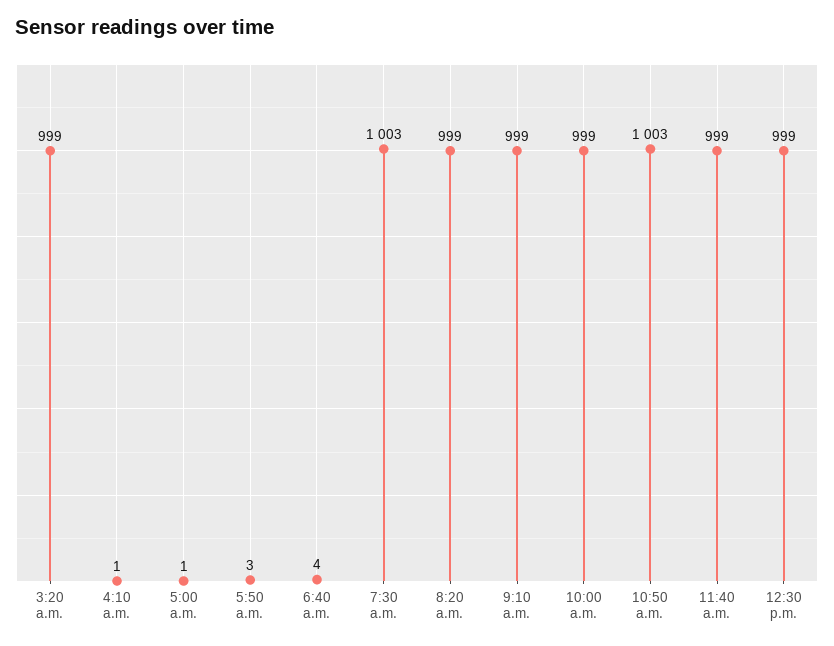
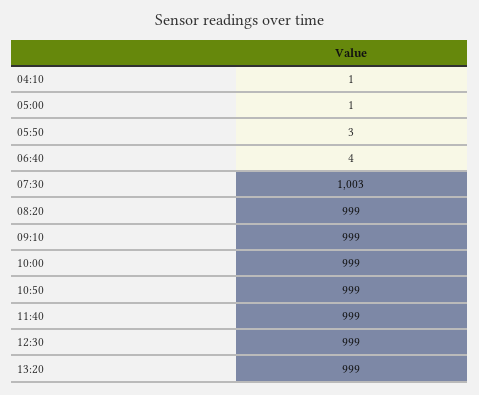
3:20 a.m.: 999 -> none
10:50 a.m.: 1003 -> 999
13:20: none -> 999

